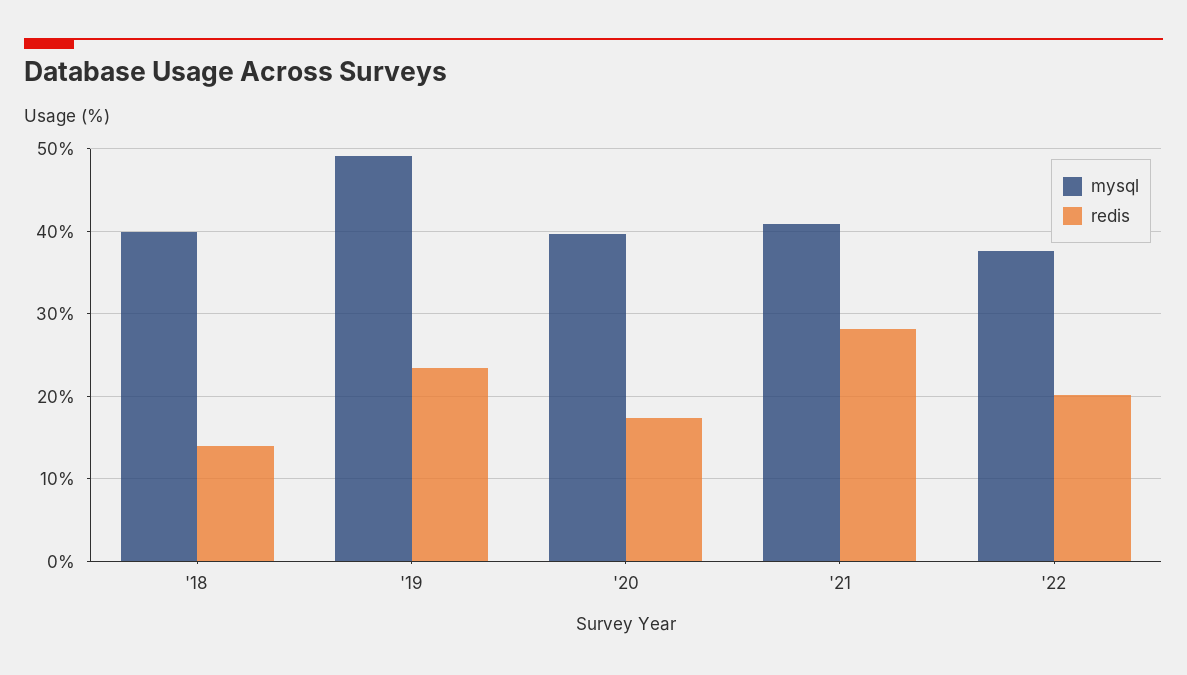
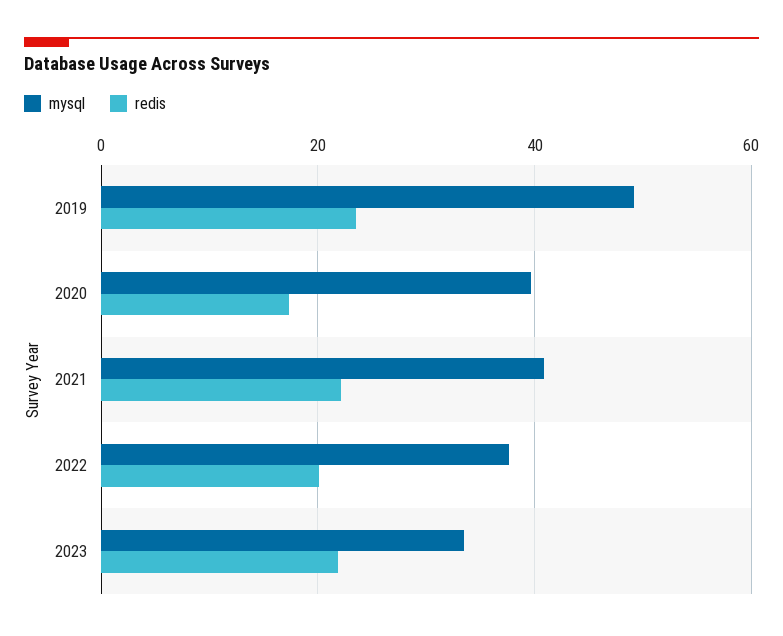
mysql, '18: 40 -> none
redis, '18: 14 -> none
redis, '21: 28 -> 22
mysql, 2023: none -> 34
redis, 2023: none -> 22

